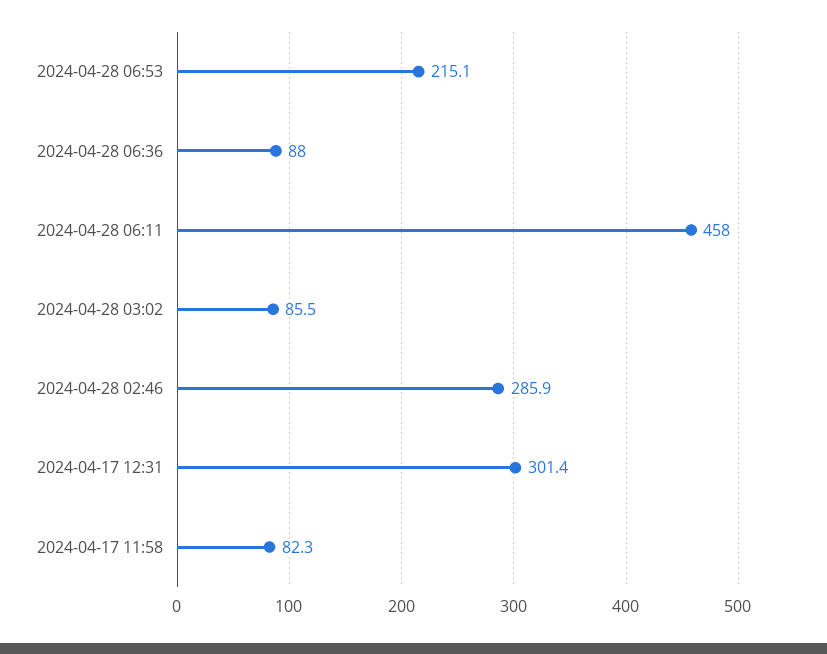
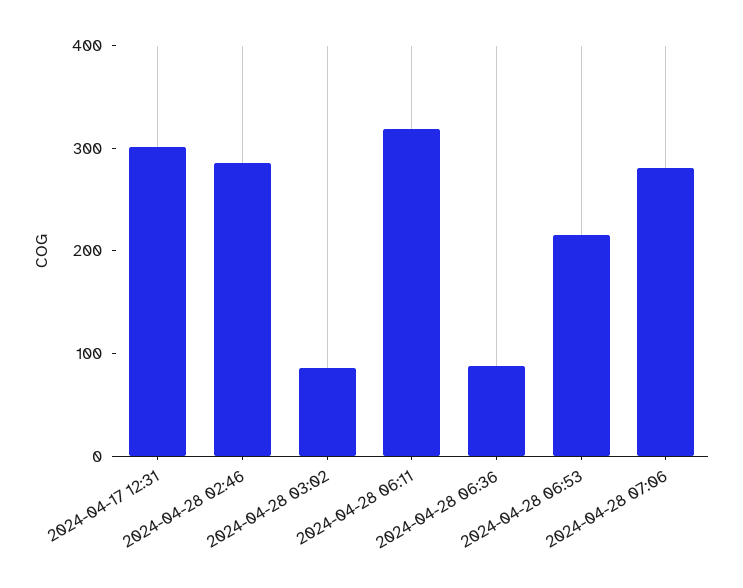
2024-04-28 06:11: 458 -> 320
2024-04-17 11:58: 82.3 -> none
2024-04-28 07:06: none -> 280

